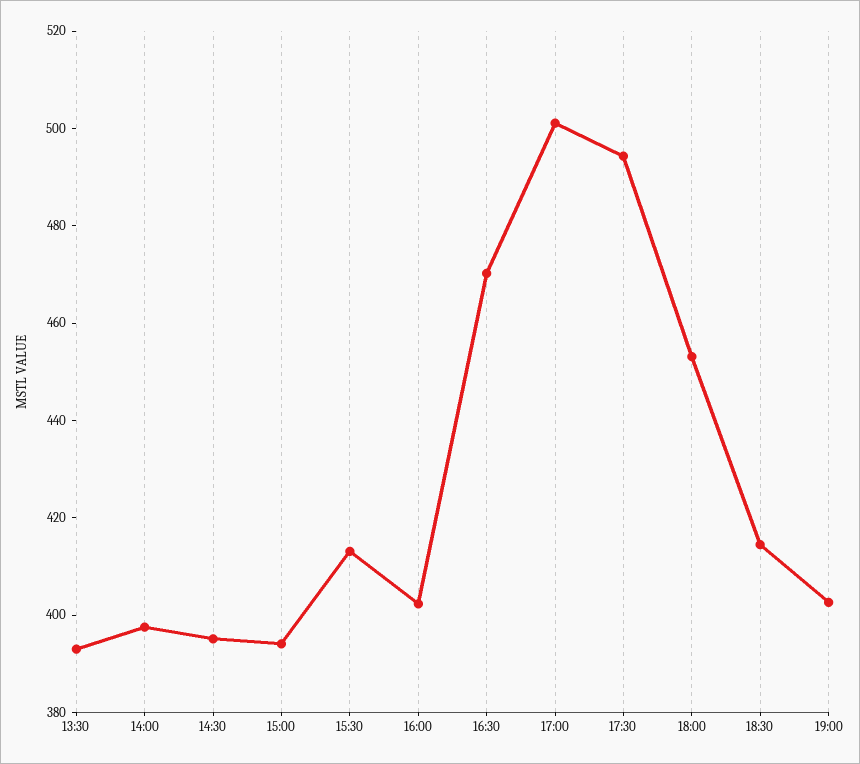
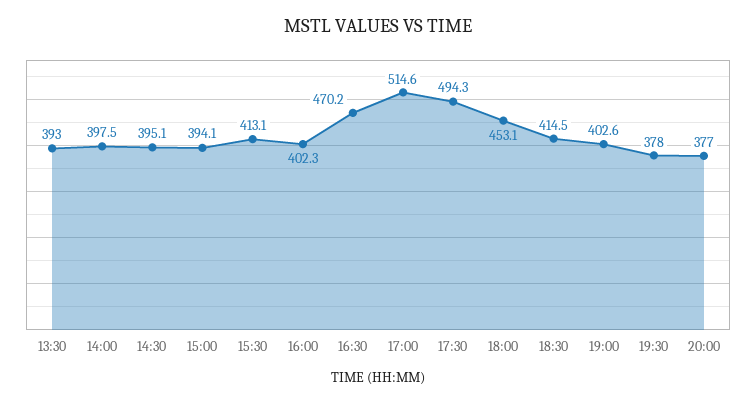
17:00: 500 -> 514.6
19:30: none -> 378
20:00: none -> 377

